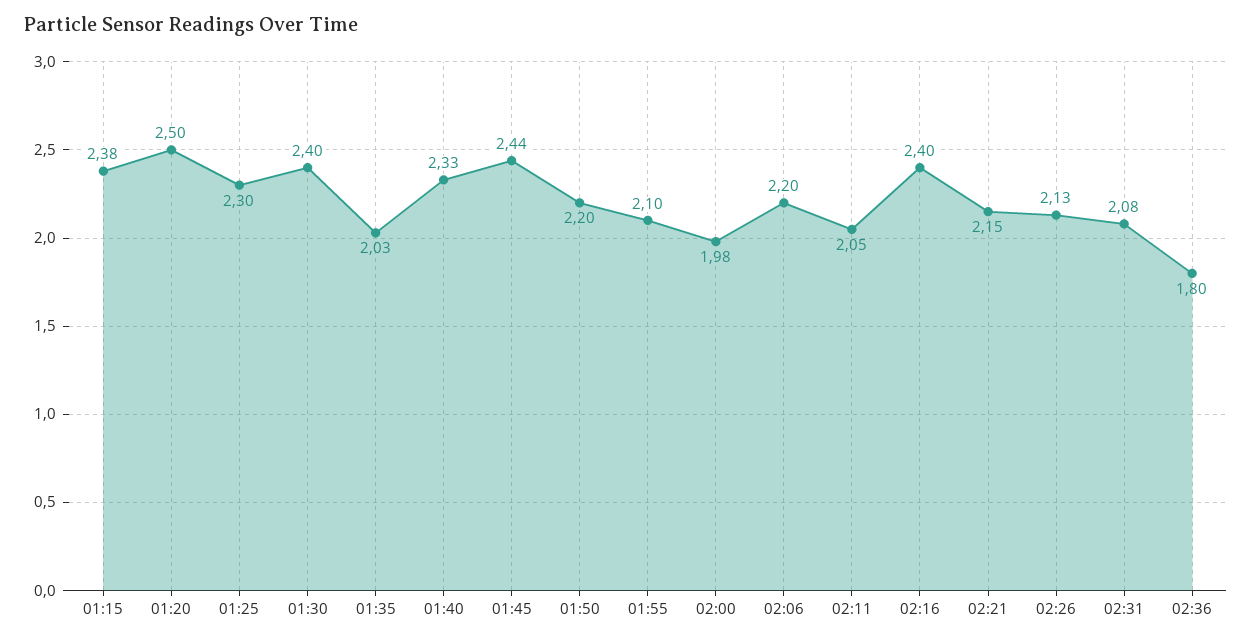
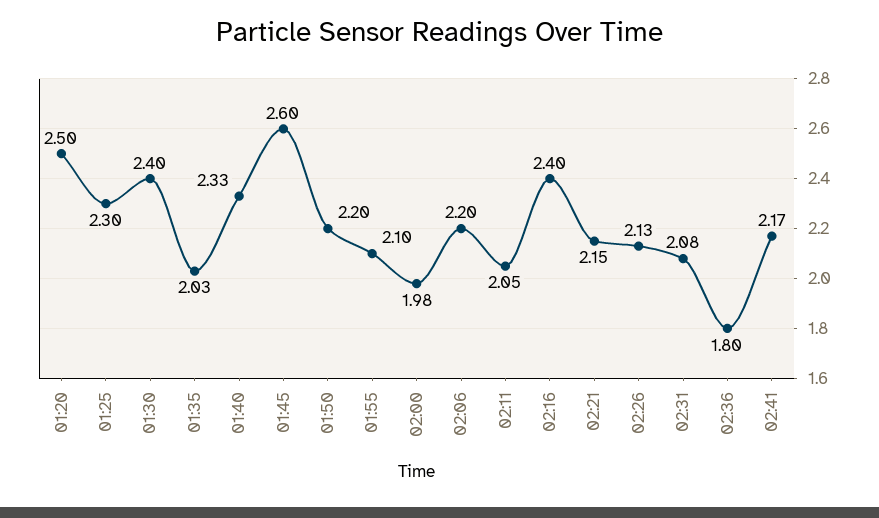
01:15: 2.38 -> none
01:45: 2.44 -> 2.6
02:41: none -> 2.17

